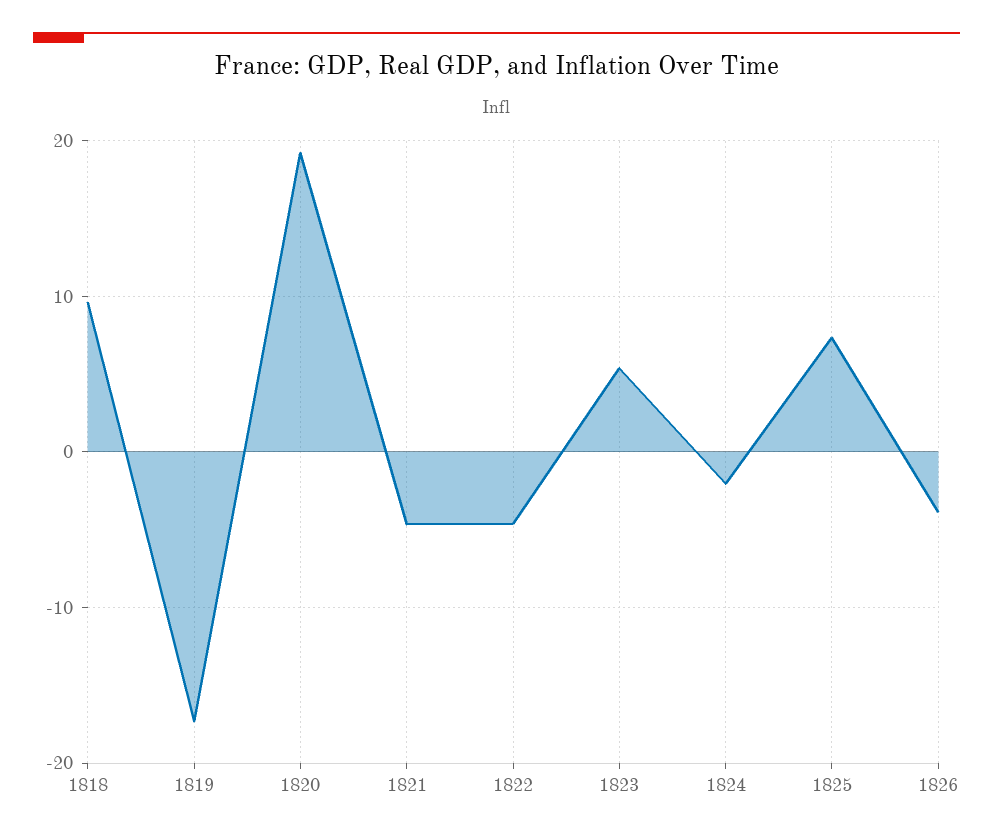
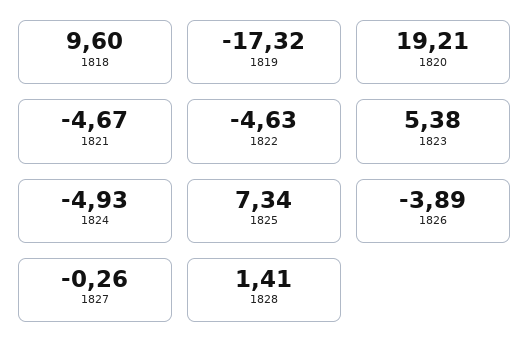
1824: -2 -> -4.93
1827: none -> -0.26
1828: none -> 1.41

